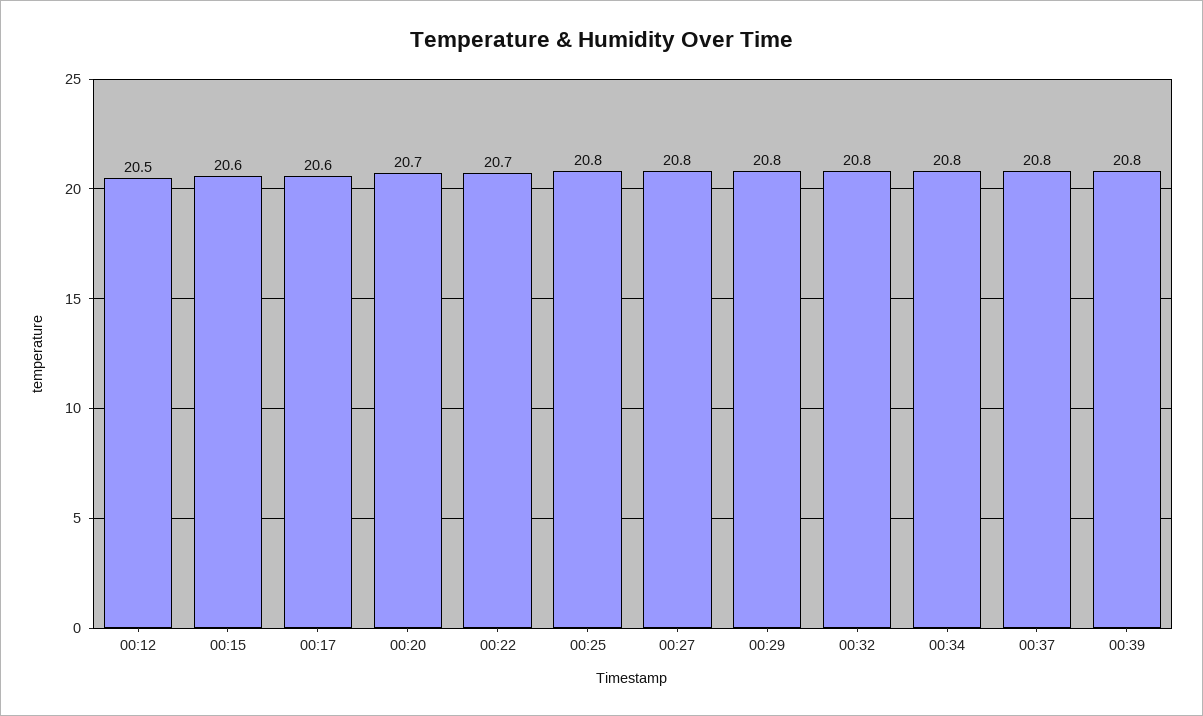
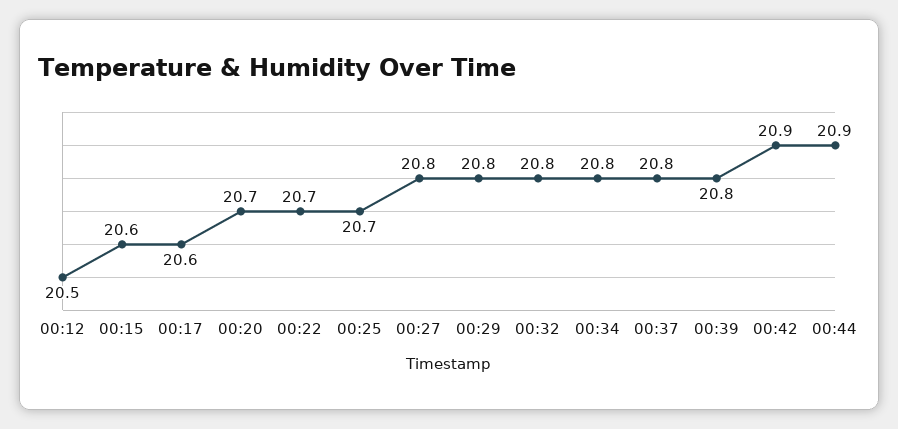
00:25: 20.8 -> 20.7
00:42: none -> 20.9
00:44: none -> 20.9

